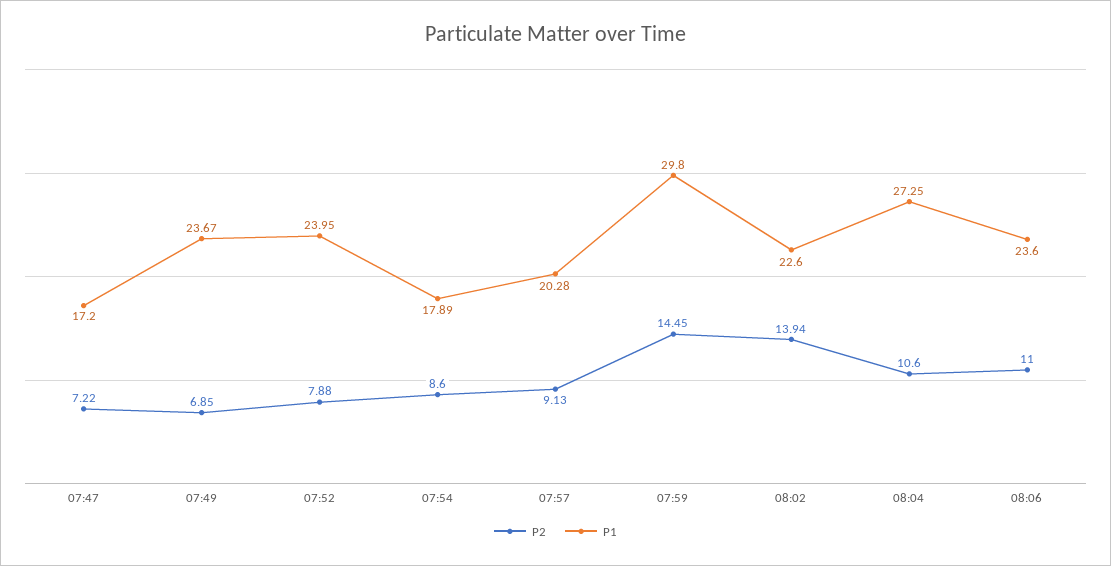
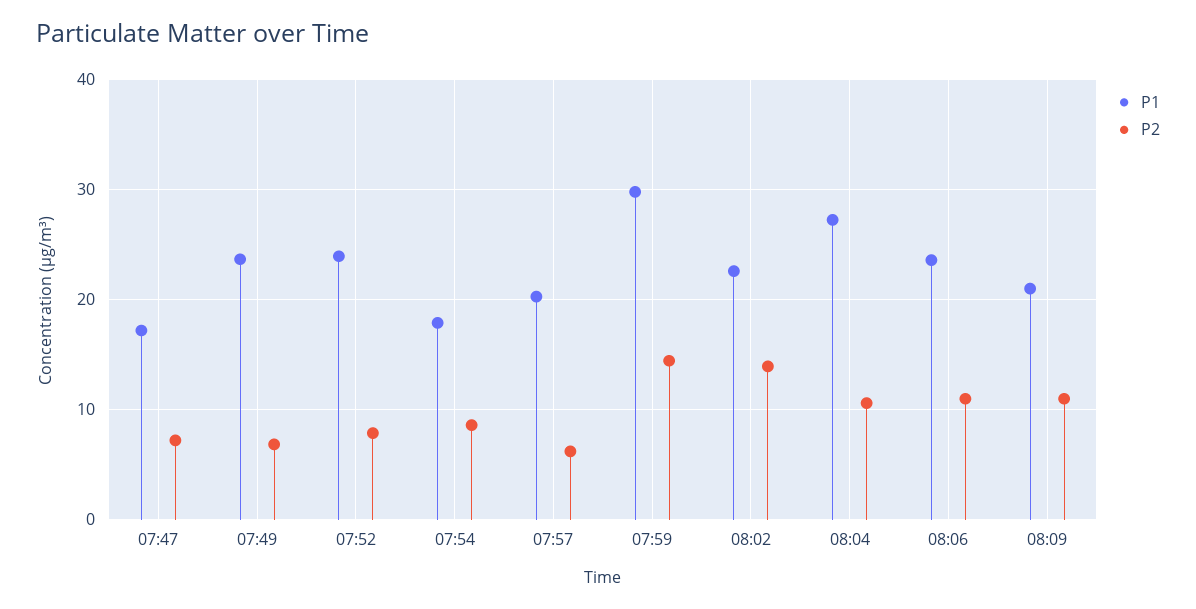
P2, 07:57: 9.13 -> 6
P1, 08:09: none -> 21
P2, 08:09: none -> 11

